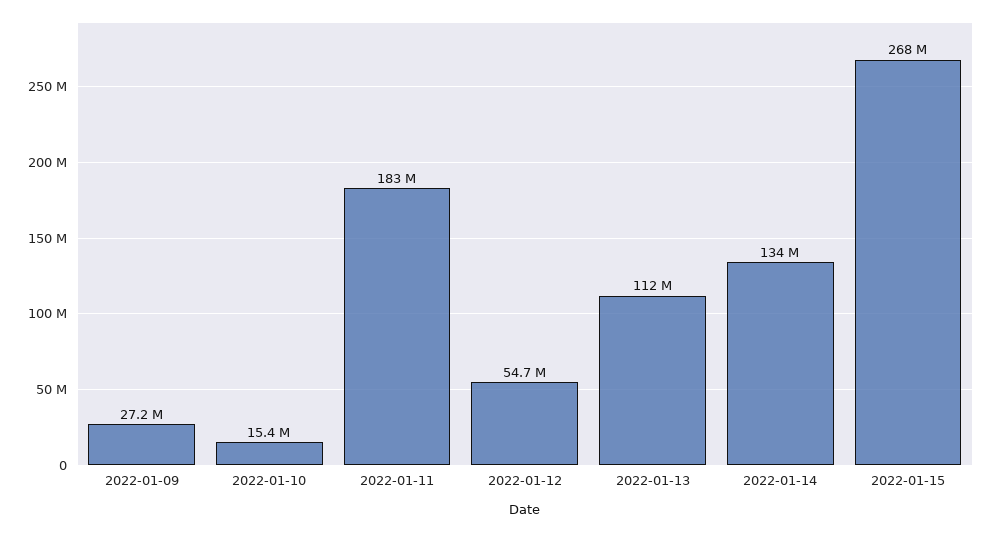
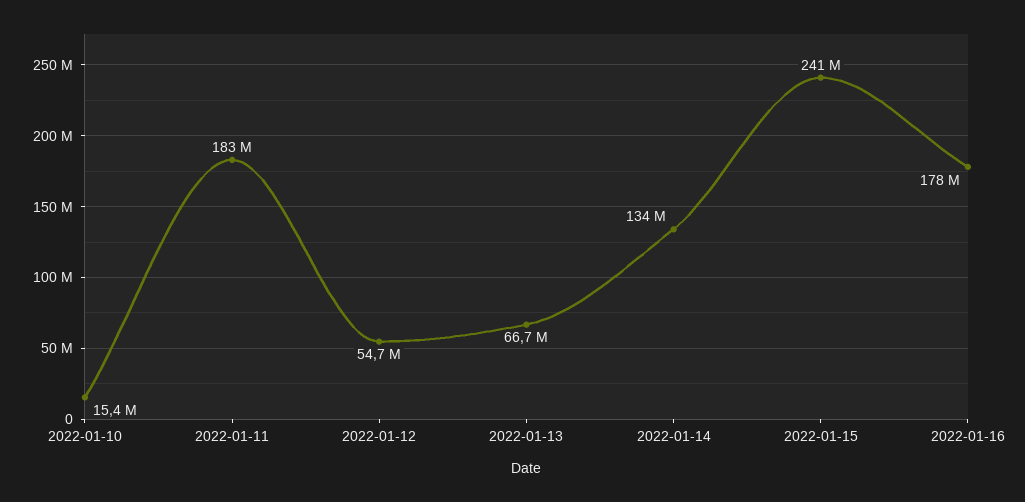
2022-01-09: 27200000 -> none
2022-01-13: 112000000 -> 66700000
2022-01-15: 268000000 -> 241000000
2022-01-16: none -> 178000000

